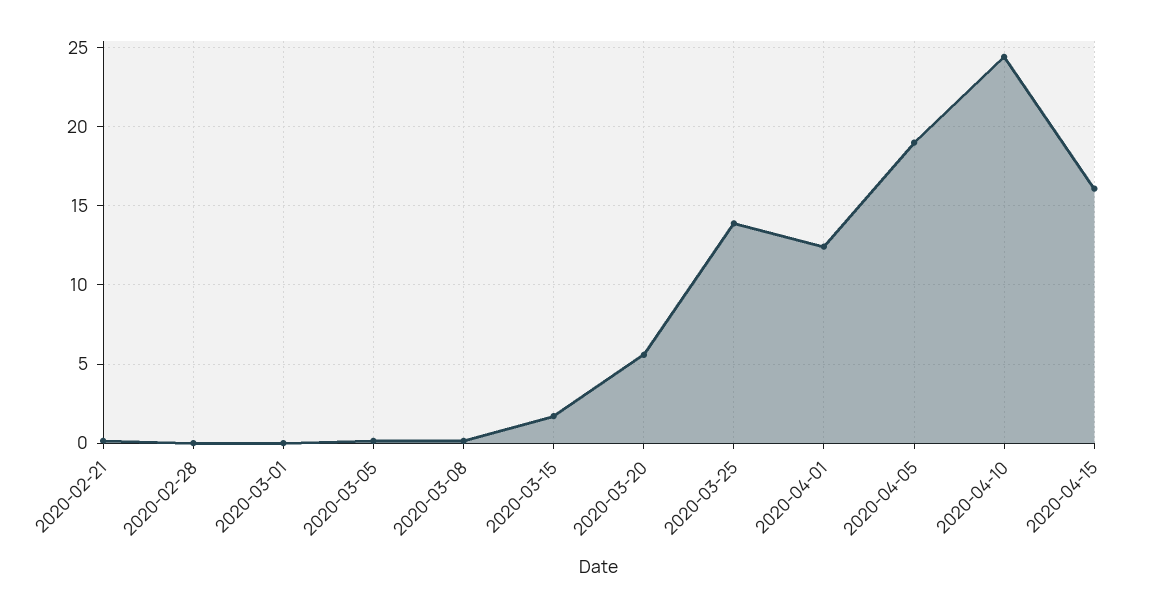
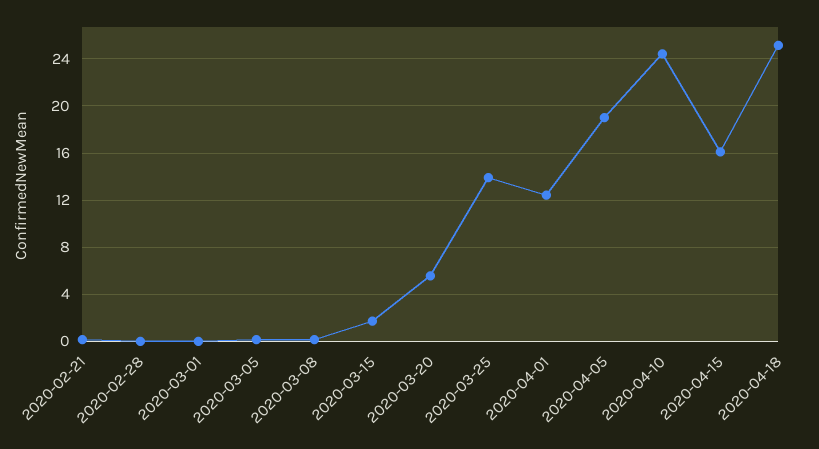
2020-04-18: none -> 25

